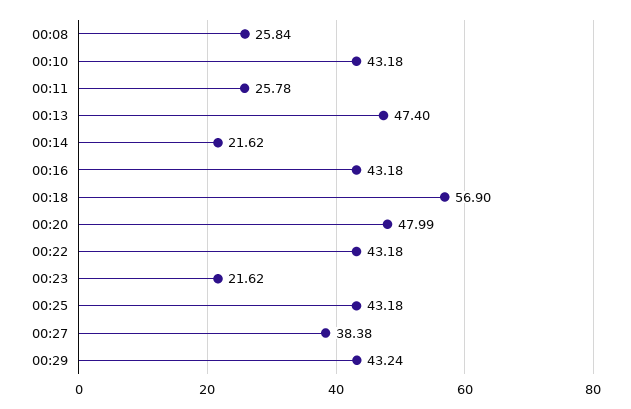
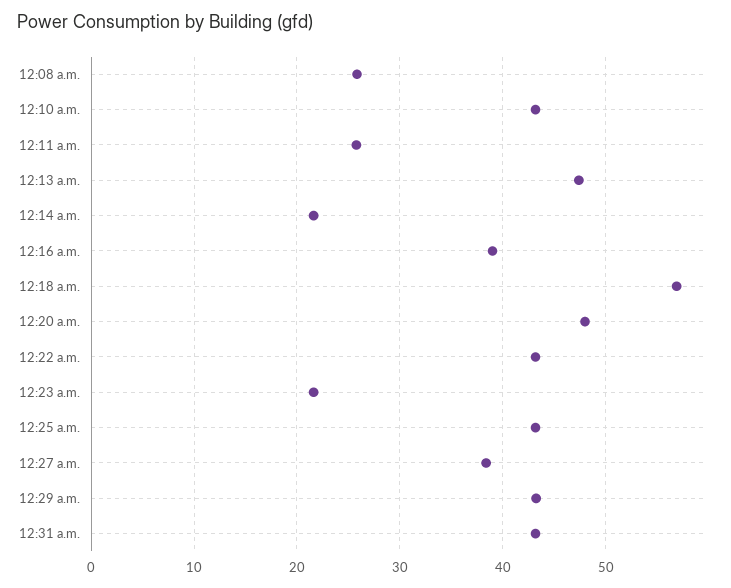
00:16: 43.18 -> 39
12:31 a.m.: none -> 43

